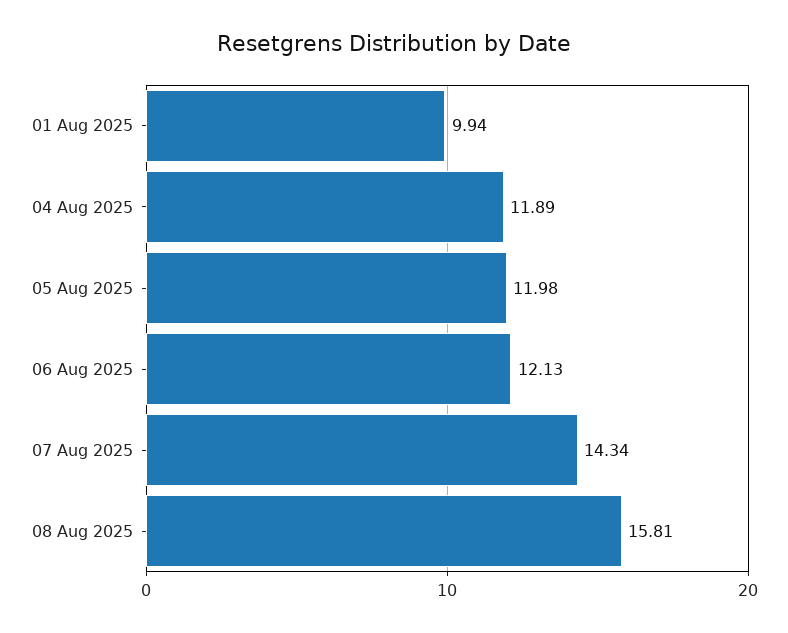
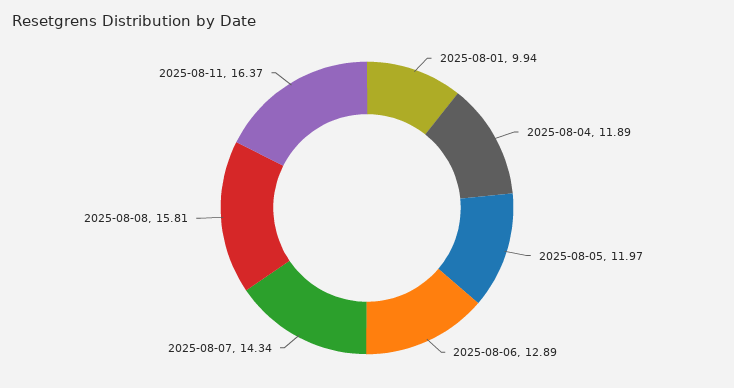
05 Aug 2025: 11.98 -> 11.97
06 Aug 2025: 12.13 -> 12.89
2025-08-11: none -> 16.37

